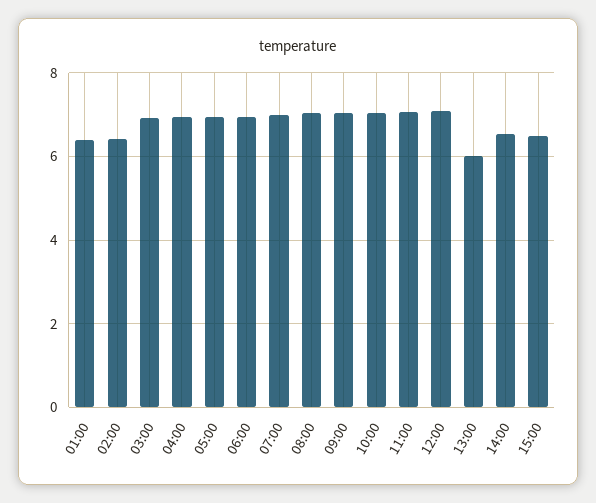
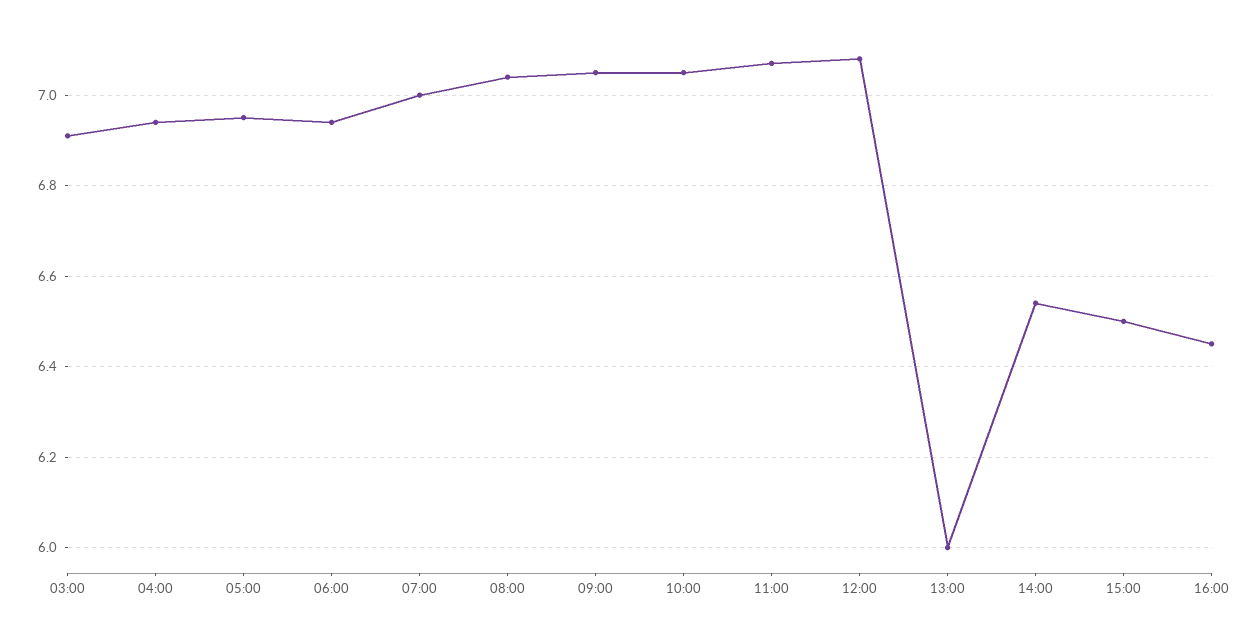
01:00: 6.4 -> none
02:00: 6.4 -> none
16:00: none -> 6.45

